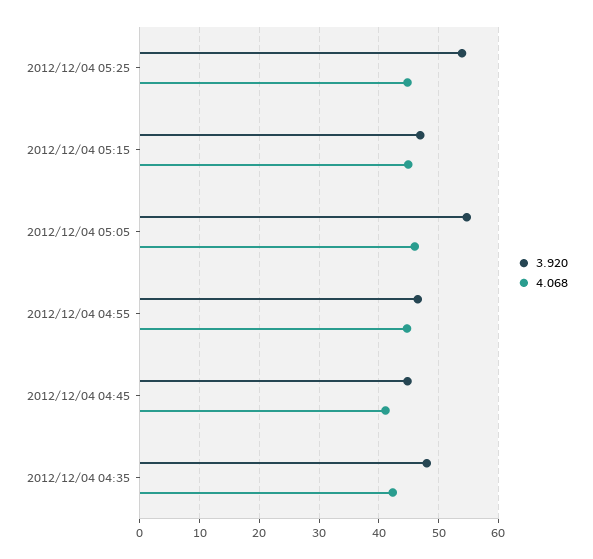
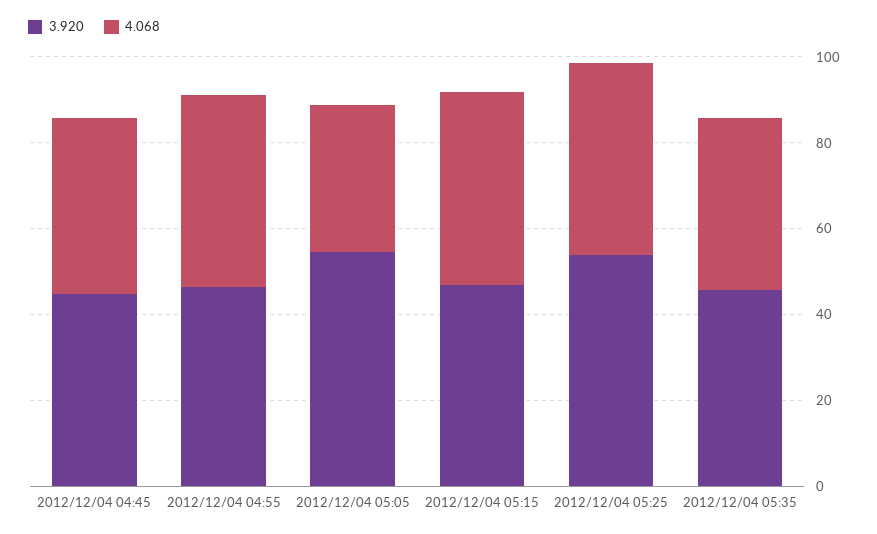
4.068, 2012/12/04 05:05: 46 -> 35
3.920, 2012/12/04 04:35: 48 -> none
4.068, 2012/12/04 04:35: 42 -> none
3.920, 2012/12/04 05:35: none -> 45
4.068, 2012/12/04 05:35: none -> 40

